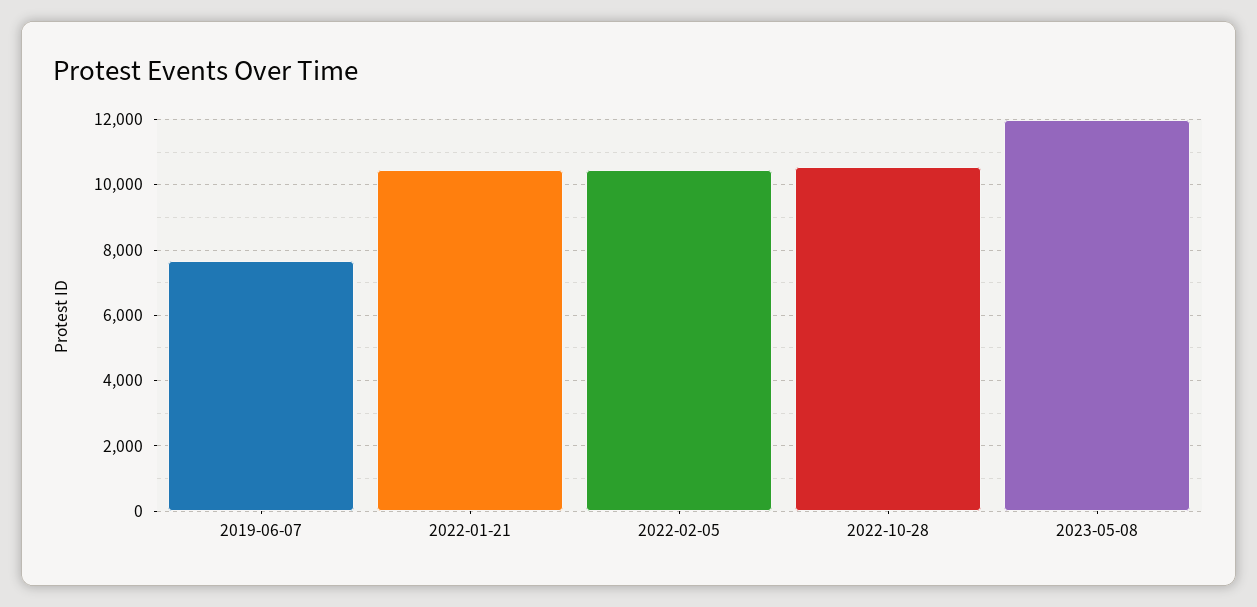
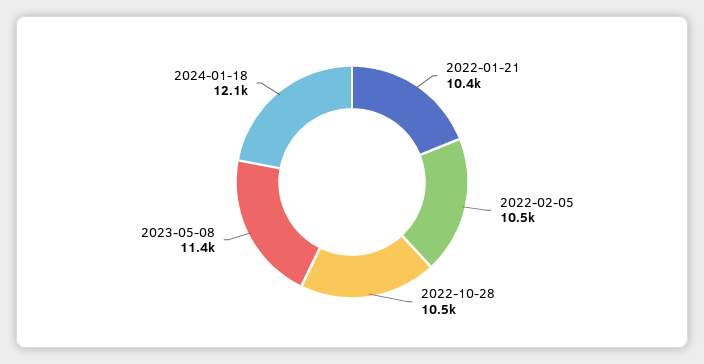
2019-06-07: 7600 -> none
2023-05-08: 12000 -> 11400
2024-01-18: none -> 12100

